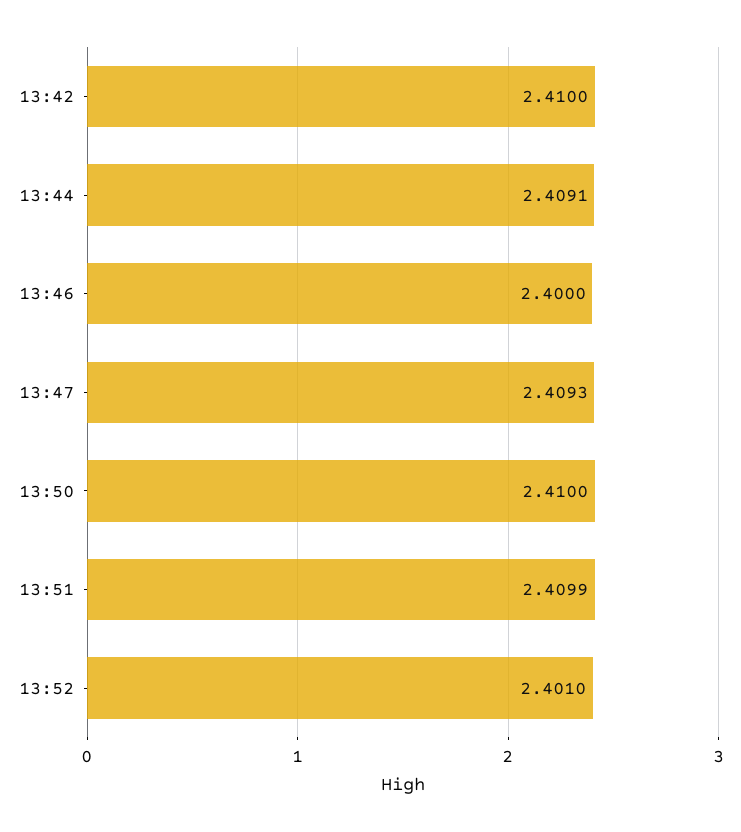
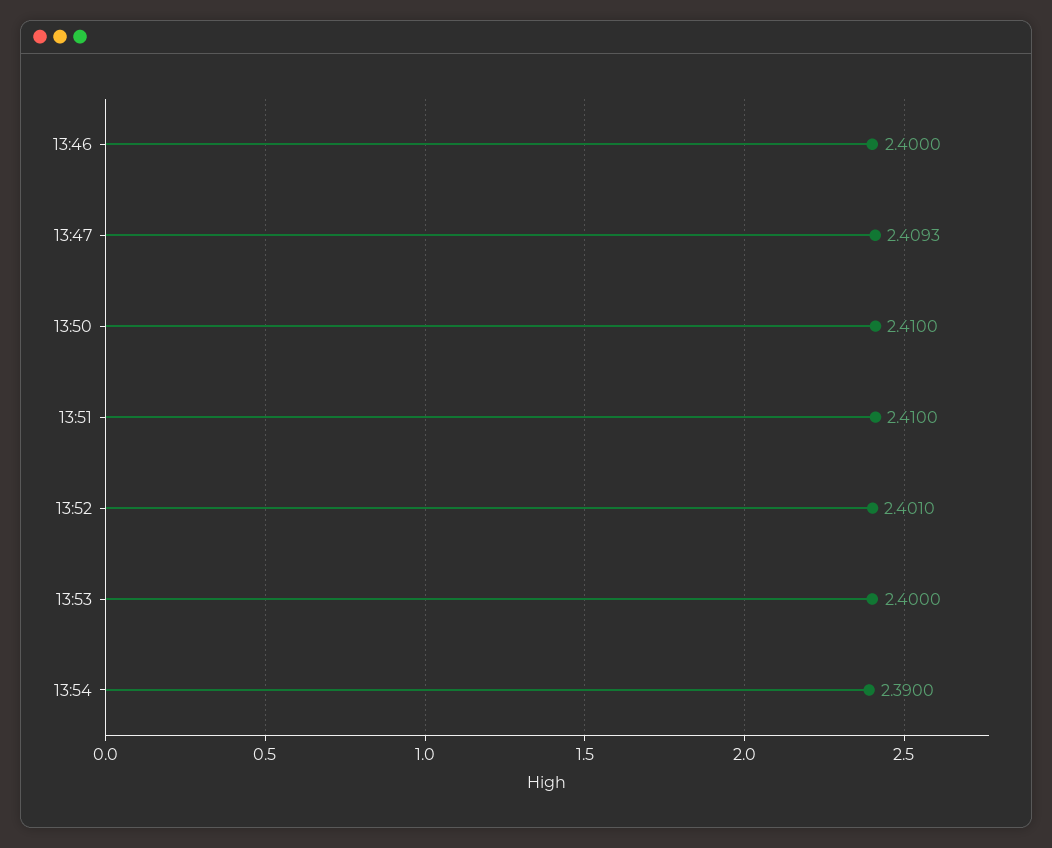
13:42: 2.41 -> none
13:44: 2.4091 -> none
13:51: 2.4099 -> 2.41
13:53: none -> 2.4
13:54: none -> 2.39

